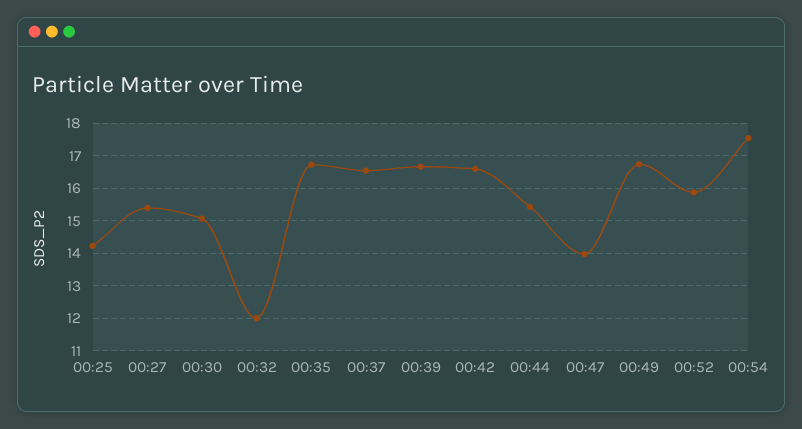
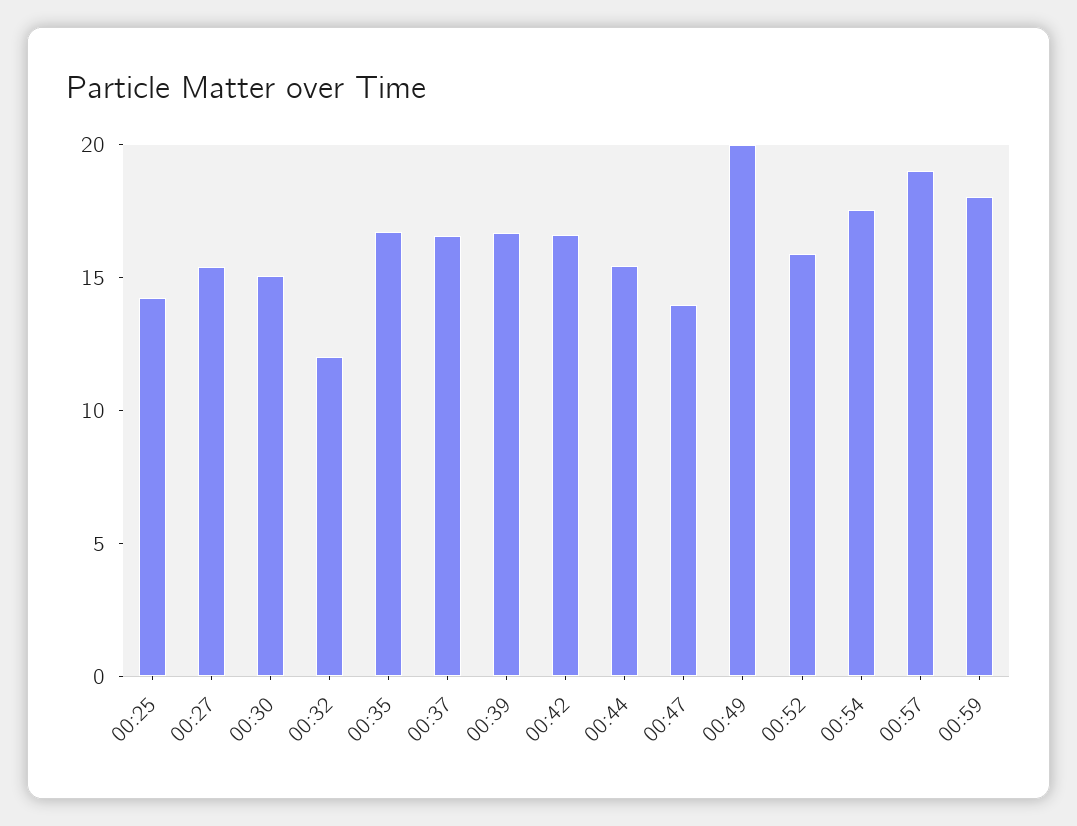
00:49: 16.8 -> 20
00:57: none -> 19
00:59: none -> 18

